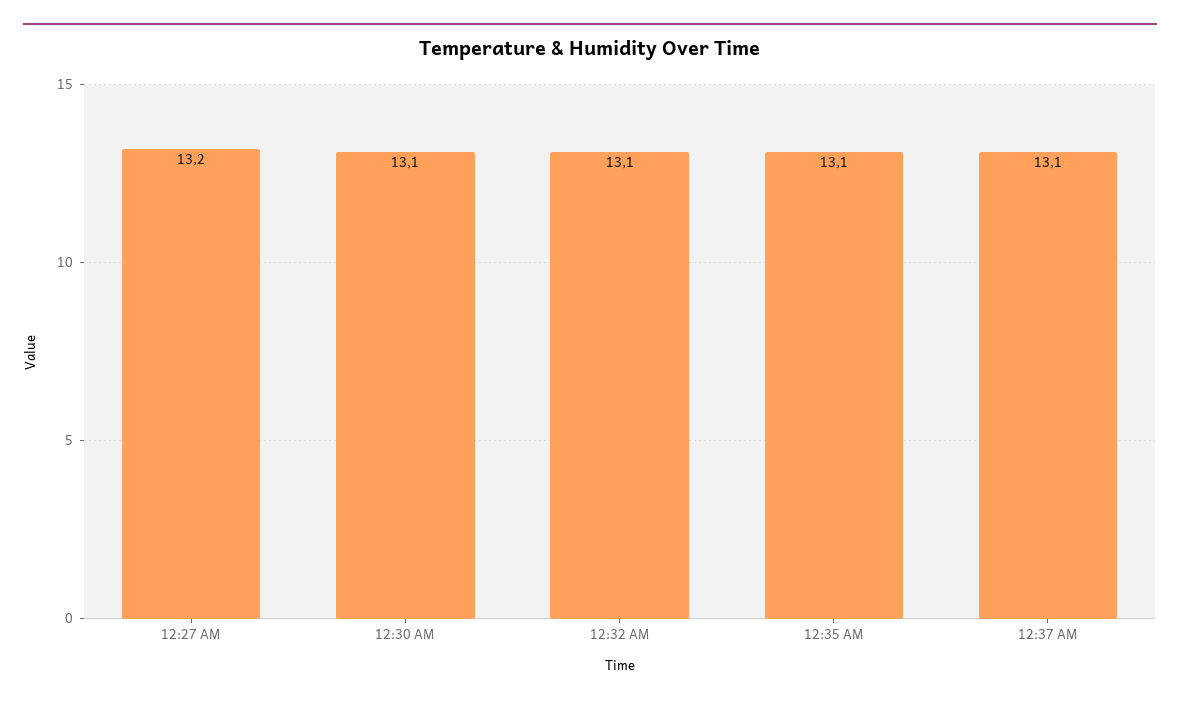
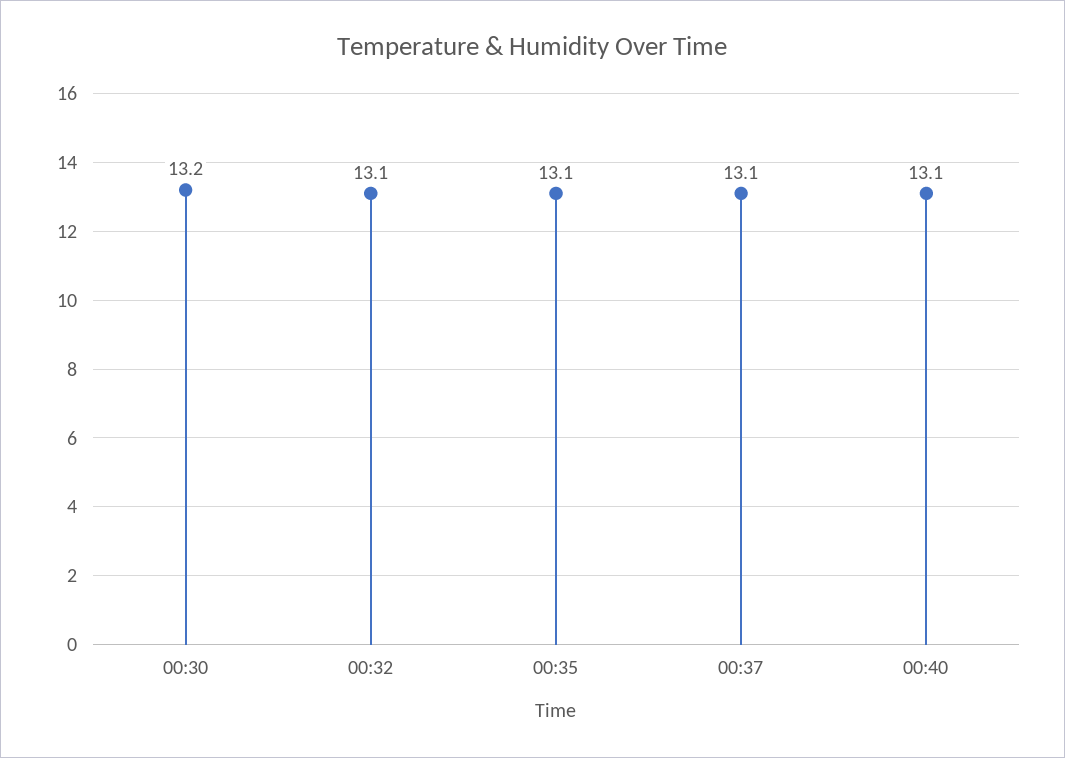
12:27 AM: 13.2 -> none
12:30 AM: 13.1 -> 13.2
00:40: none -> 13.1

